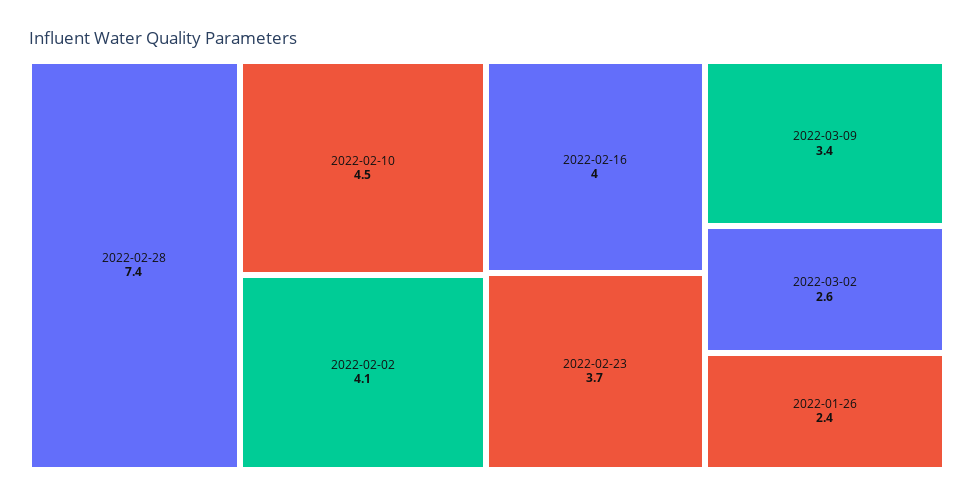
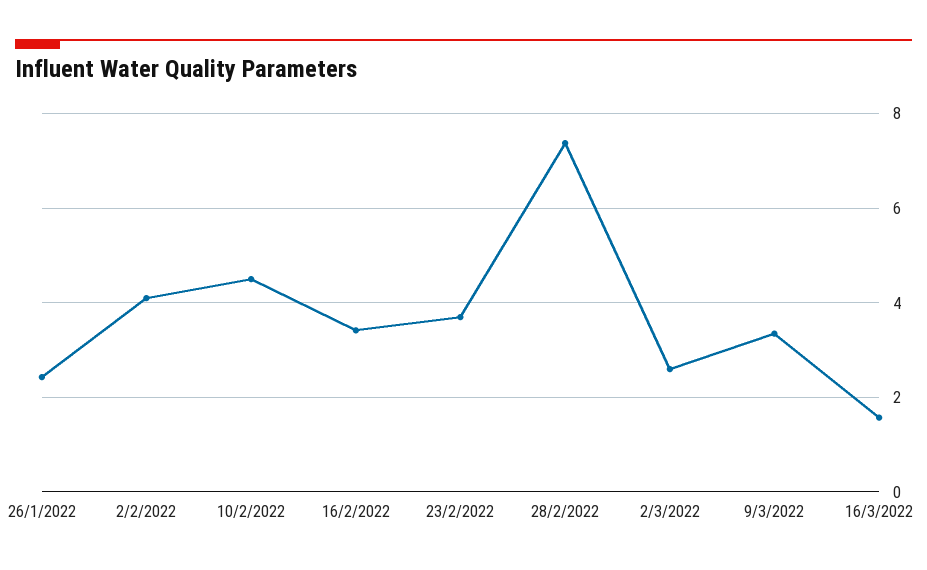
2022-02-16: 4 -> 3.4
16/3/2022: none -> 1.6

